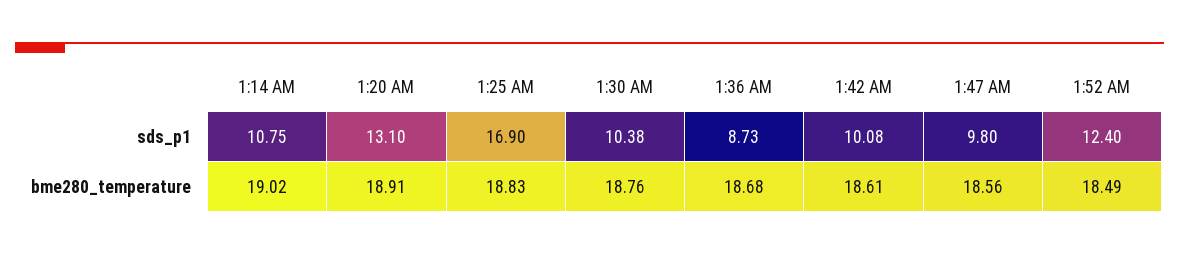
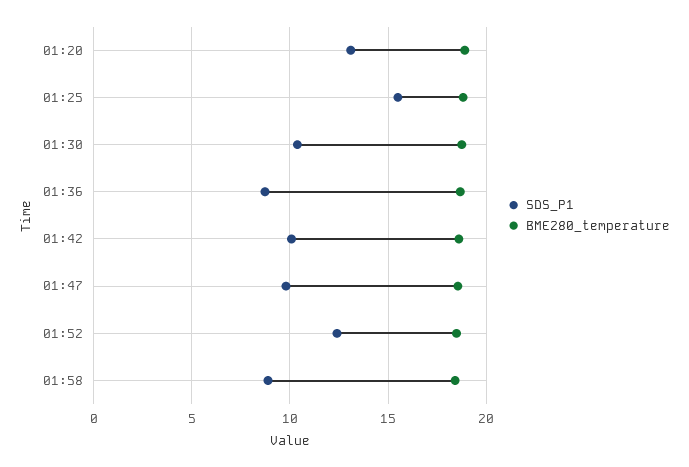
sds_p1, 1:14 AM: 10.75 -> none
sds_p1, 1:25 AM: 16.9 -> 15.5
bme280_temperature, 1:14 AM: 19.02 -> none
sds_p1, 01:58: none -> 9
bme280_temperature, 01:58: none -> 18.5

